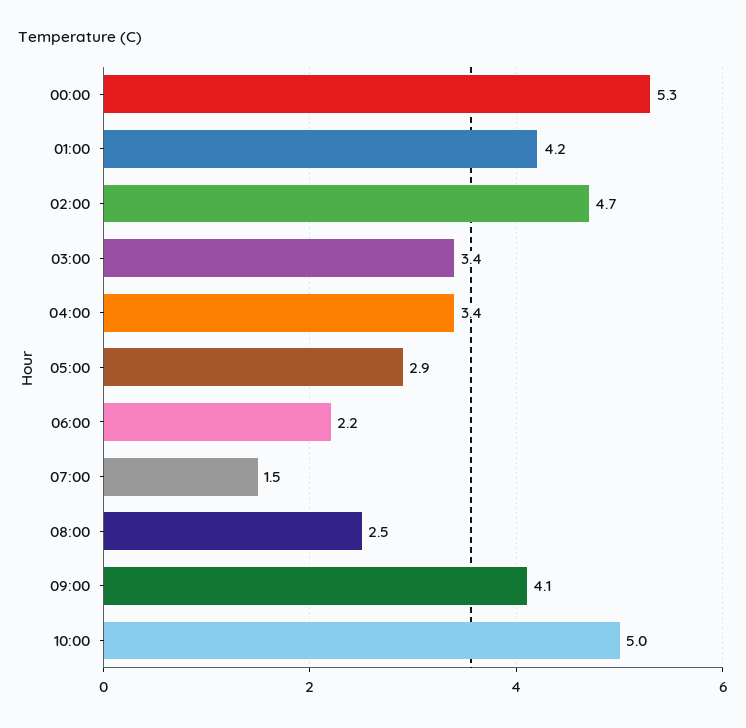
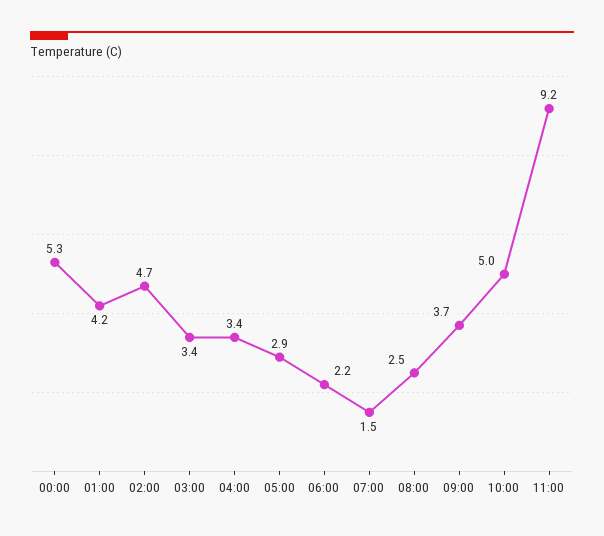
09:00: 4.1 -> 3.7
11:00: none -> 9.2

